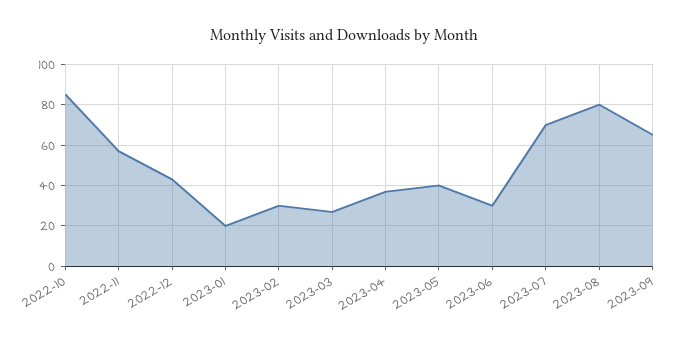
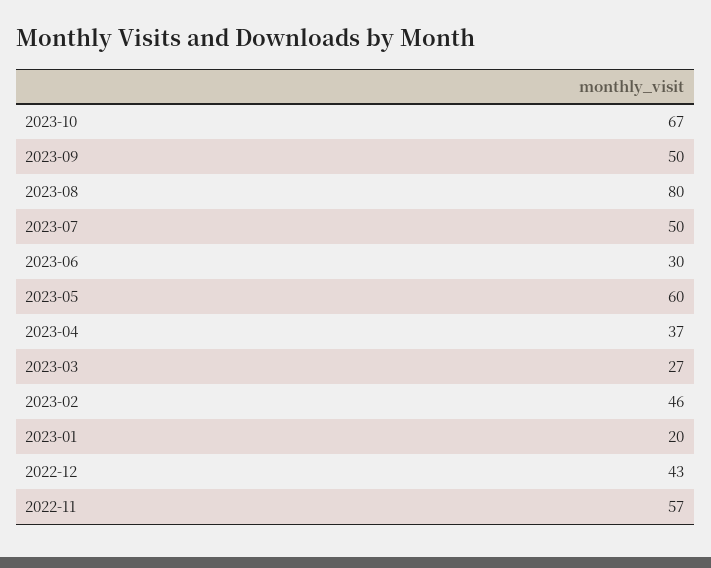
2022-10: 85 -> none
2023-02: 30 -> 46
2023-05: 40 -> 60
2023-07: 70 -> 50
2023-09: 65 -> 50
2023-10: none -> 67

